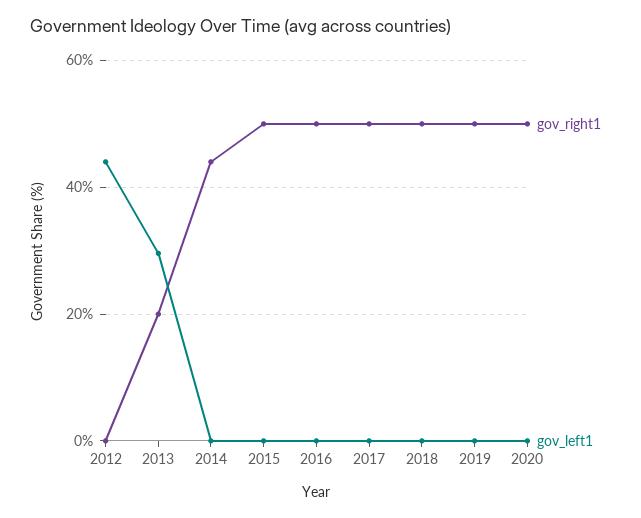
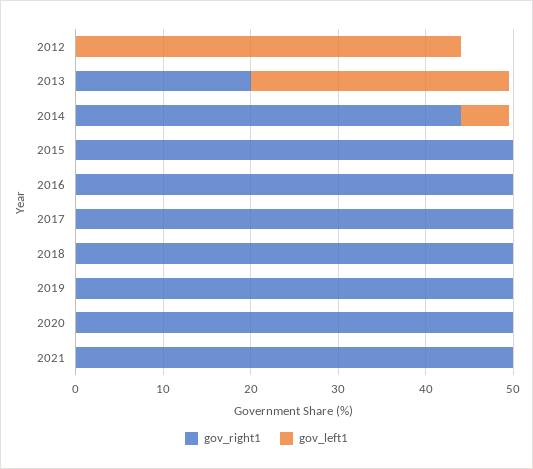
gov_left1, 2014: 0 -> 6
gov_right1, 2021: none -> 50
gov_left1, 2021: none -> 0

